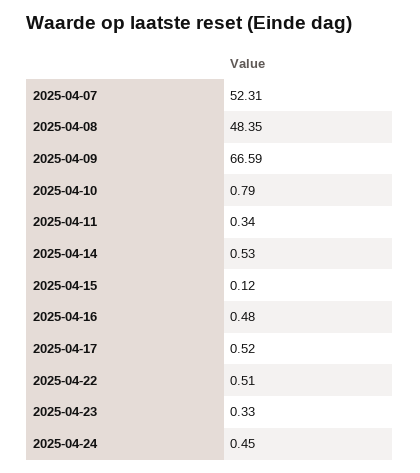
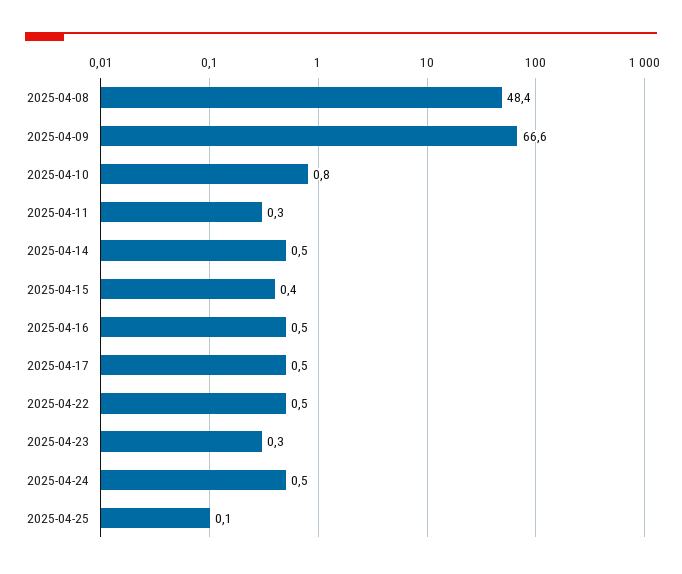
2025-04-07: 52.31 -> none
2025-04-15: 0.12 -> 0.4
2025-04-25: none -> 0.1

